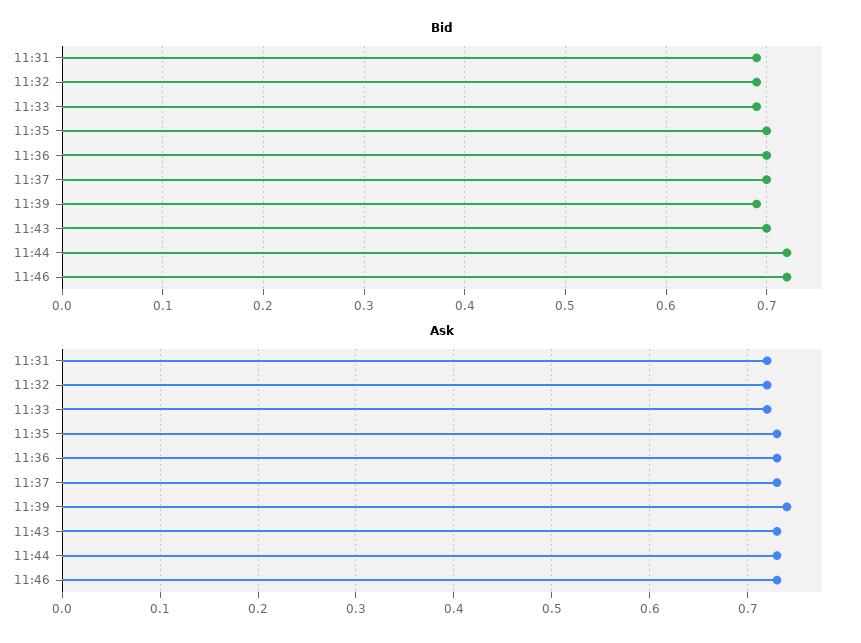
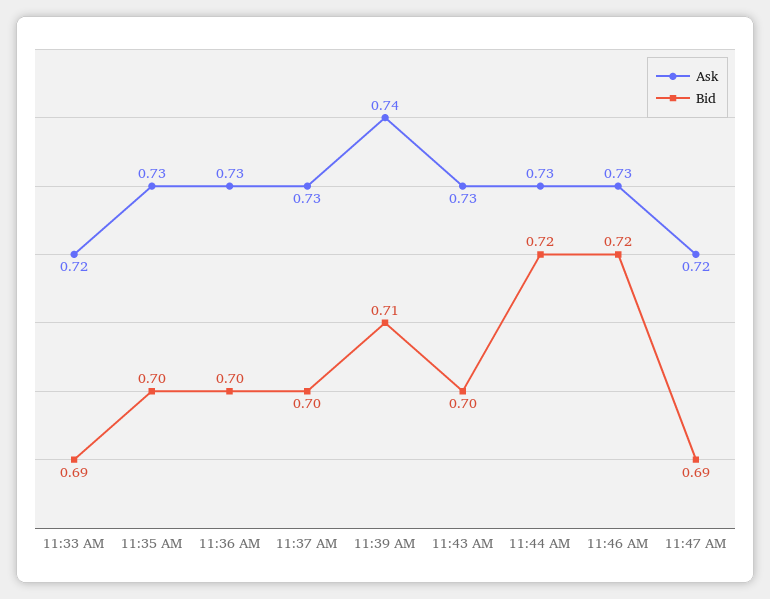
Bid, 11:31: 0.69 -> none
Bid, 11:32: 0.69 -> none
Bid, 11:39: 0.69 -> 0.71
Ask, 11:31: 0.72 -> none
Ask, 11:32: 0.72 -> none
Ask, 11:47 AM: none -> 0.72
Bid, 11:47 AM: none -> 0.69

